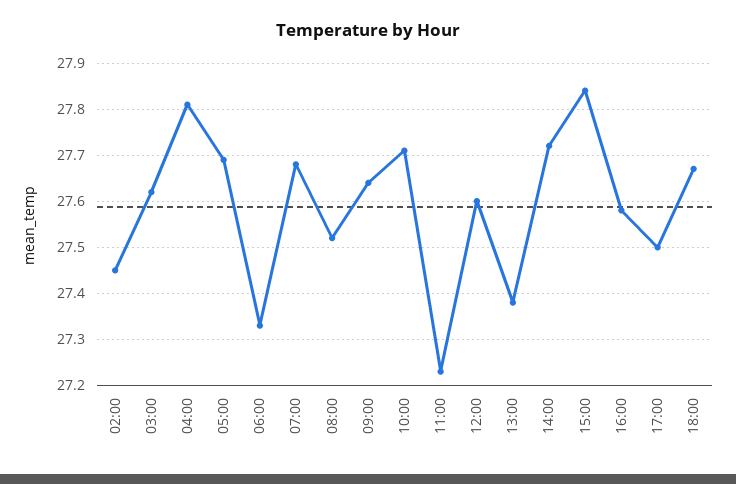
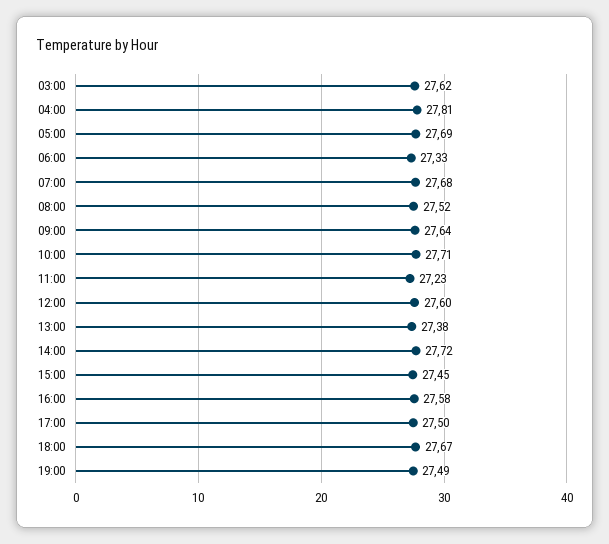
02:00: 27.45 -> none
15:00: 27.85 -> 27.45
19:00: none -> 27.49

